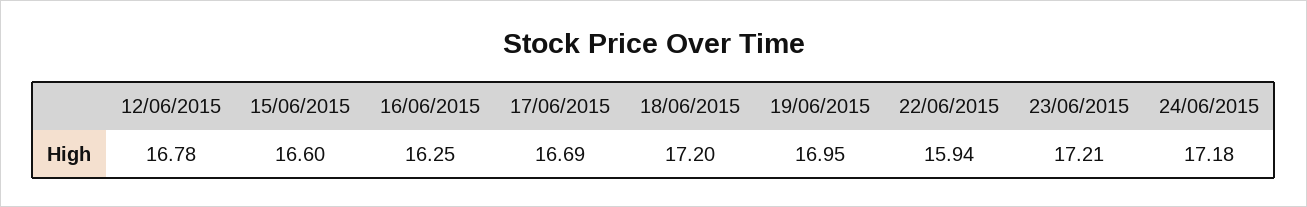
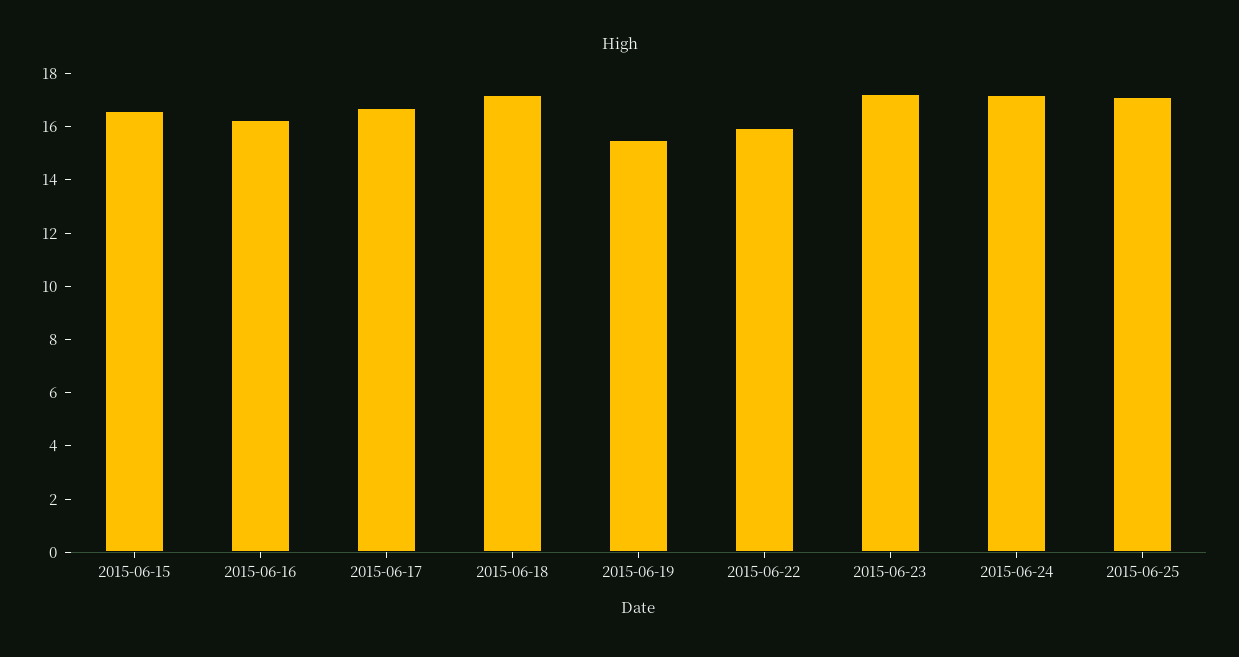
12/06/2015: 16.78 -> none
19/06/2015: 16.95 -> 15.5
2015-06-25: none -> 17

